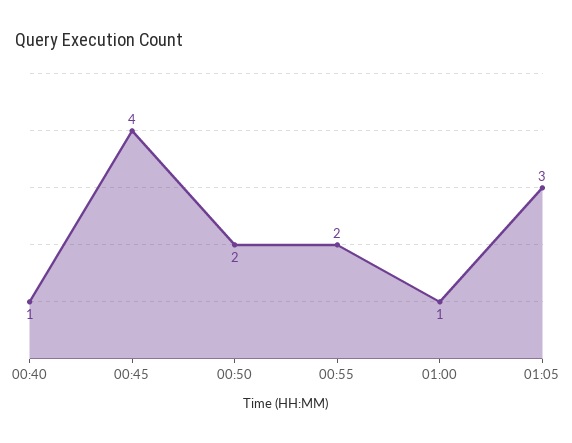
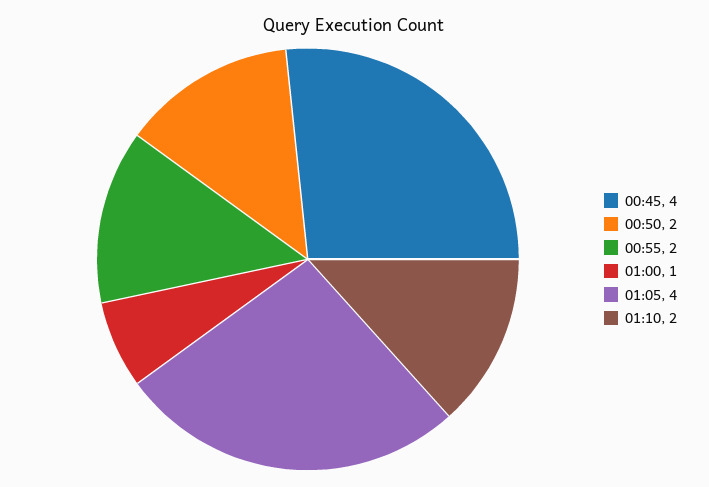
00:40: 1 -> none
01:05: 3 -> 4
01:10: none -> 2

